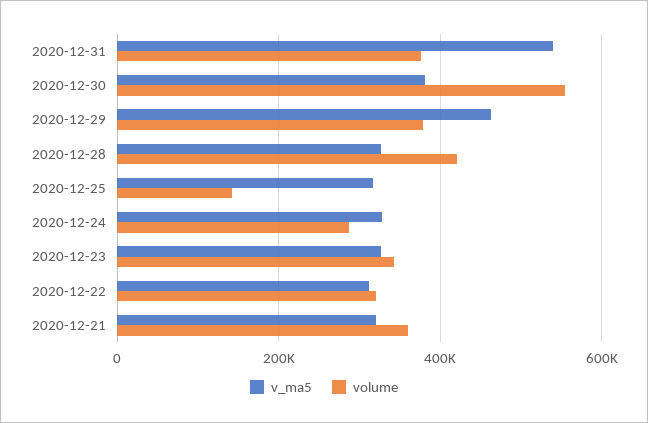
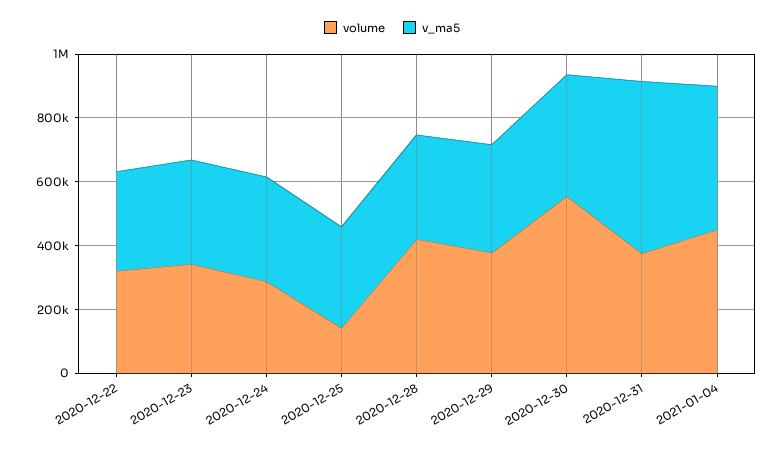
v_ma5, 2020-12-29: 460000 -> 350000
v_ma5, 2020-12-21: 320000 -> none
volume, 2020-12-21: 360000 -> none
volume, 2021-01-04: none -> 450000
v_ma5, 2021-01-04: none -> 450000

